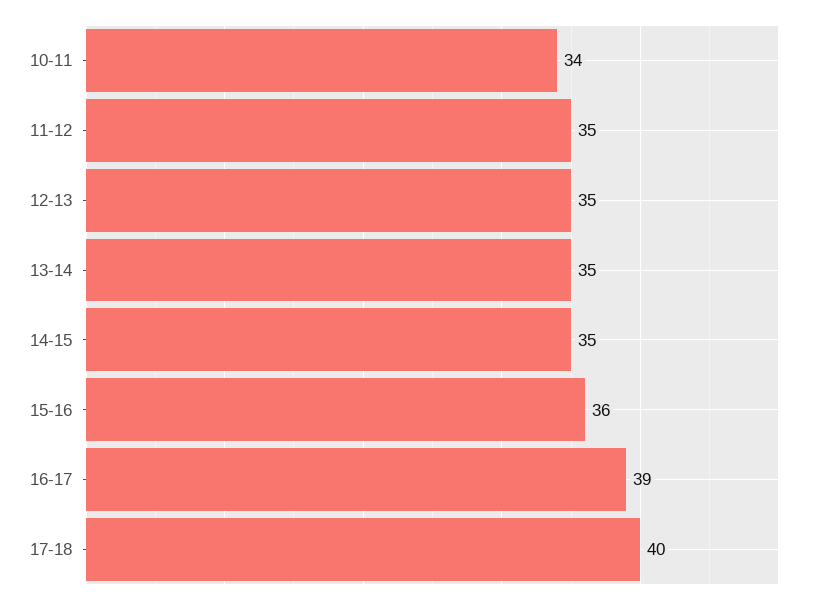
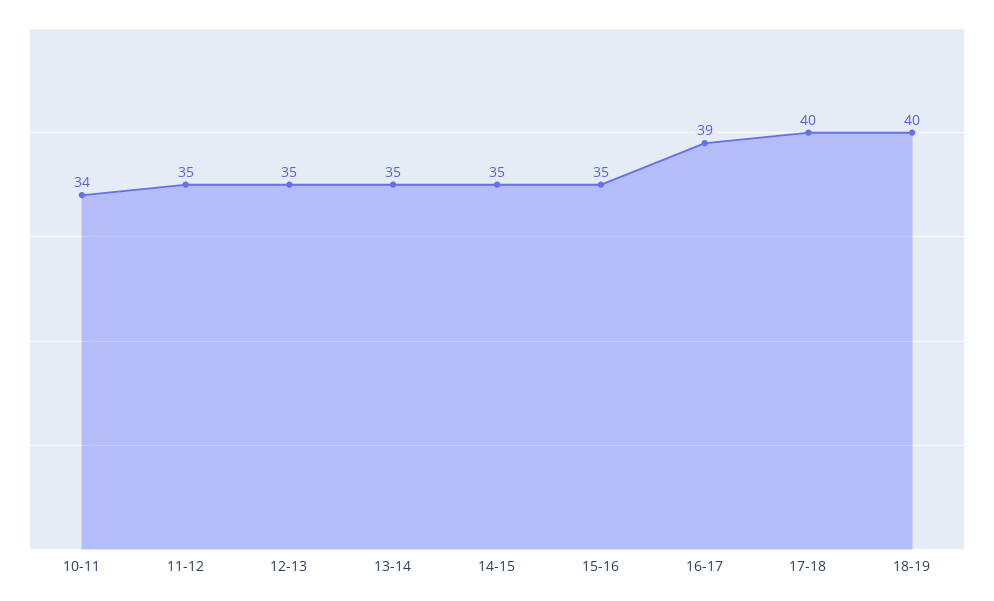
15-16: 36 -> 35
18-19: none -> 40

